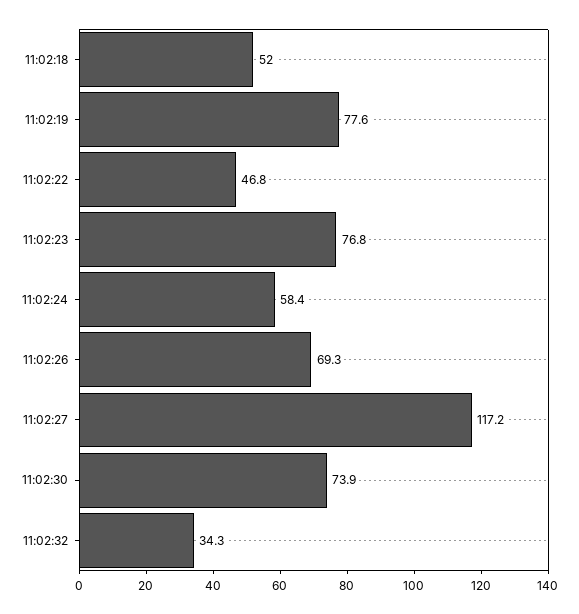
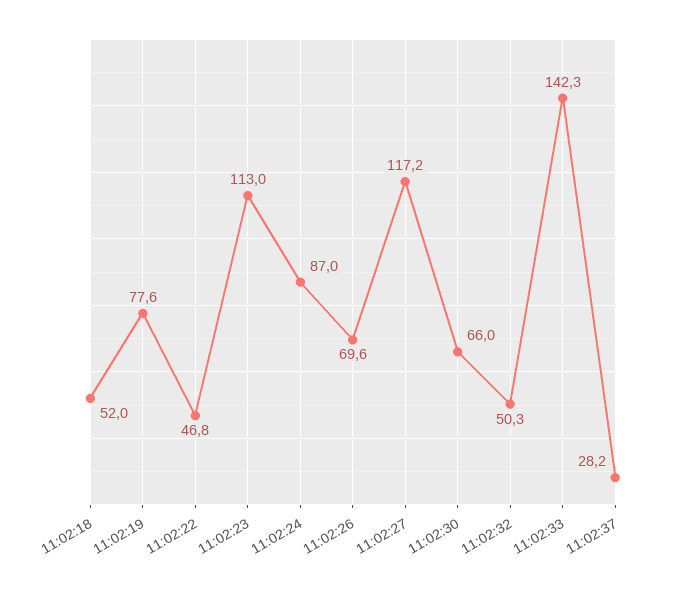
11:02:23: 76.8 -> 113
11:02:24: 58.4 -> 87
11:02:26: 69.3 -> 69.6
11:02:30: 73.9 -> 66
11:02:32: 34.3 -> 50.3
11:02:33: none -> 142.3
11:02:37: none -> 28.2

